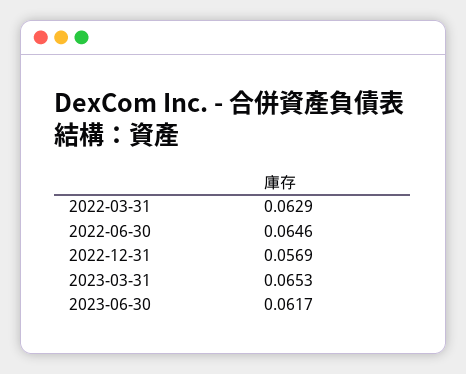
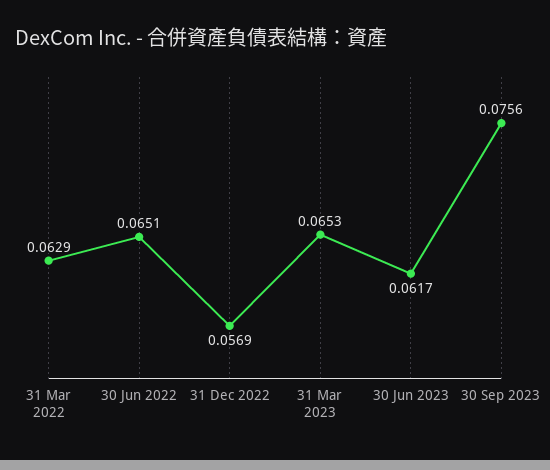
2022-06-30: 0.0646 -> 0.0651
30 Sep 2023: none -> 0.0756

